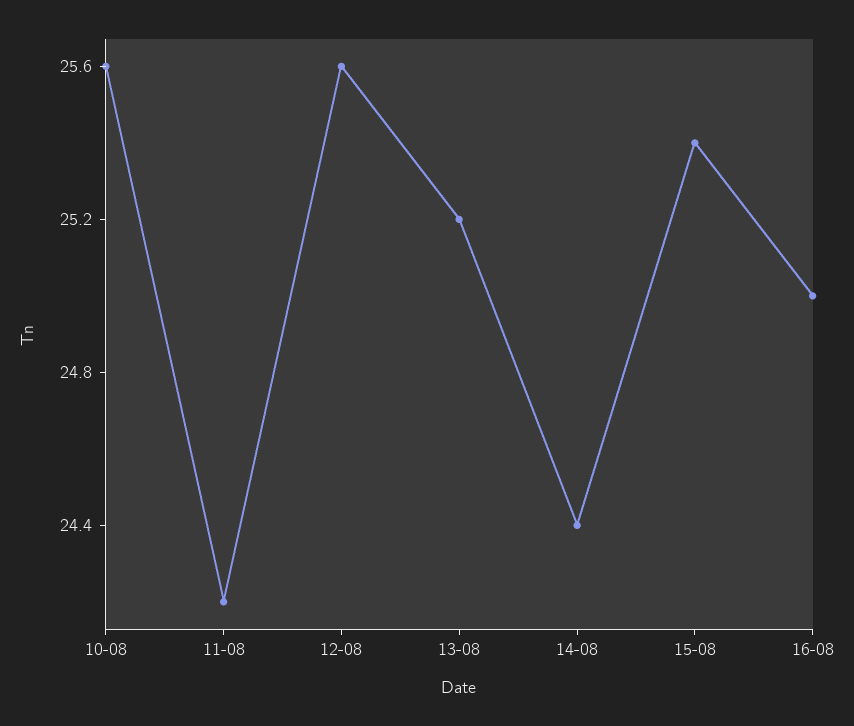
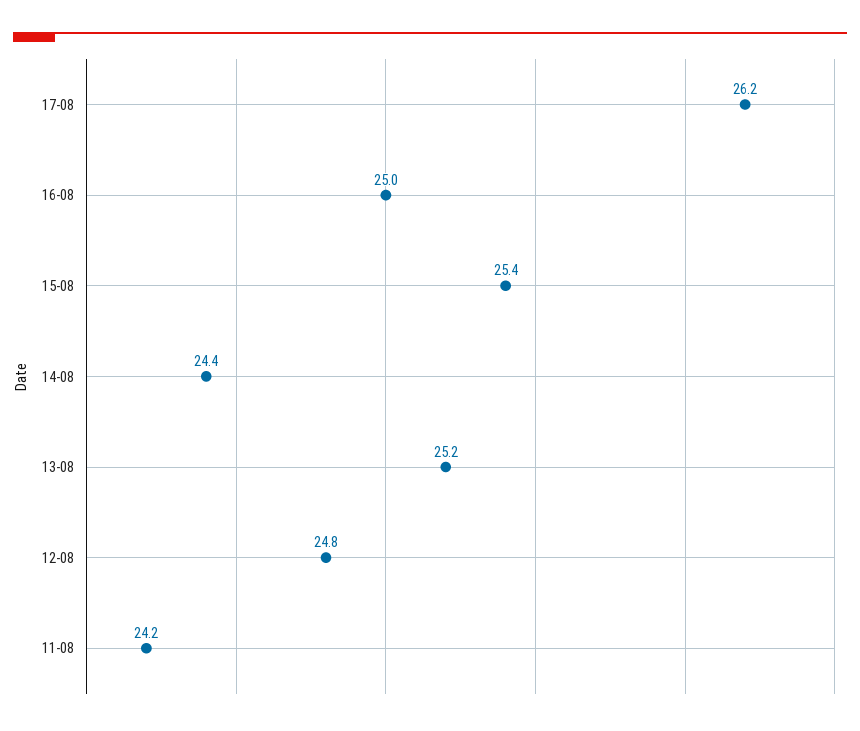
10-08: 25.6 -> none
12-08: 25.6 -> 24.8
17-08: none -> 26.2

